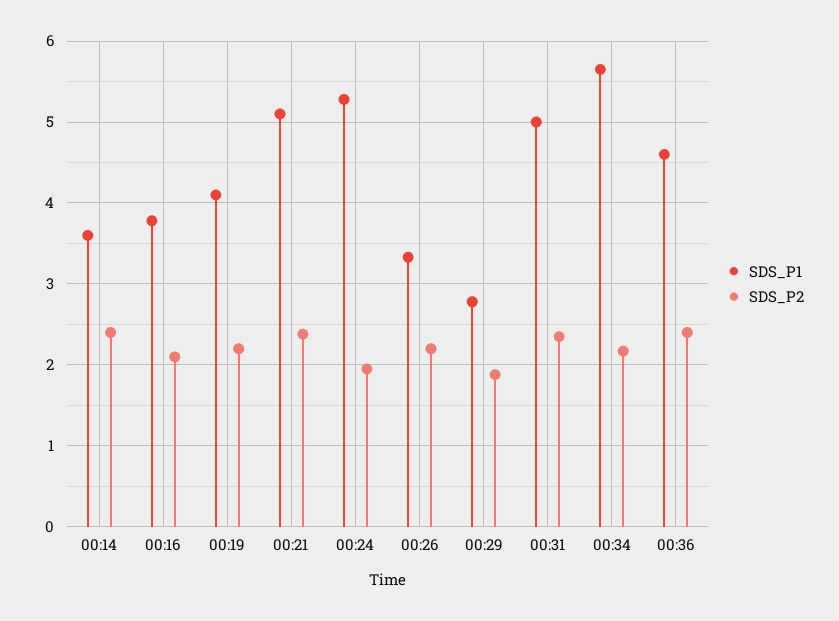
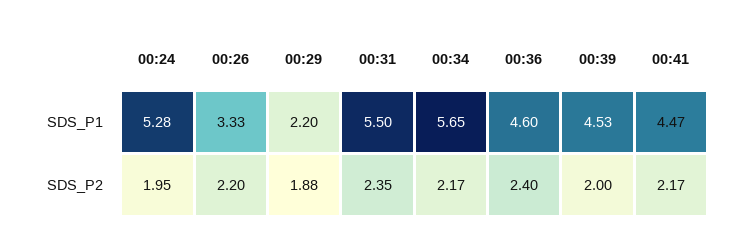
SDS_P1, 00:14: 3.6 -> none
SDS_P2, 00:14: 2.4 -> none
SDS_P1, 00:16: 3.8 -> none
SDS_P2, 00:16: 2.1 -> none
SDS_P1, 00:19: 4.1 -> none
SDS_P2, 00:19: 2.2 -> none
SDS_P1, 00:21: 5.1 -> none
SDS_P2, 00:21: 2.4 -> none
SDS_P1, 00:29: 2.8 -> 2.2
SDS_P1, 00:31: 5 -> 5.5
SDS_P1, 00:39: none -> 4.53
SDS_P1, 00:41: none -> 4.47
SDS_P2, 00:39: none -> 2
SDS_P2, 00:41: none -> 2.17

